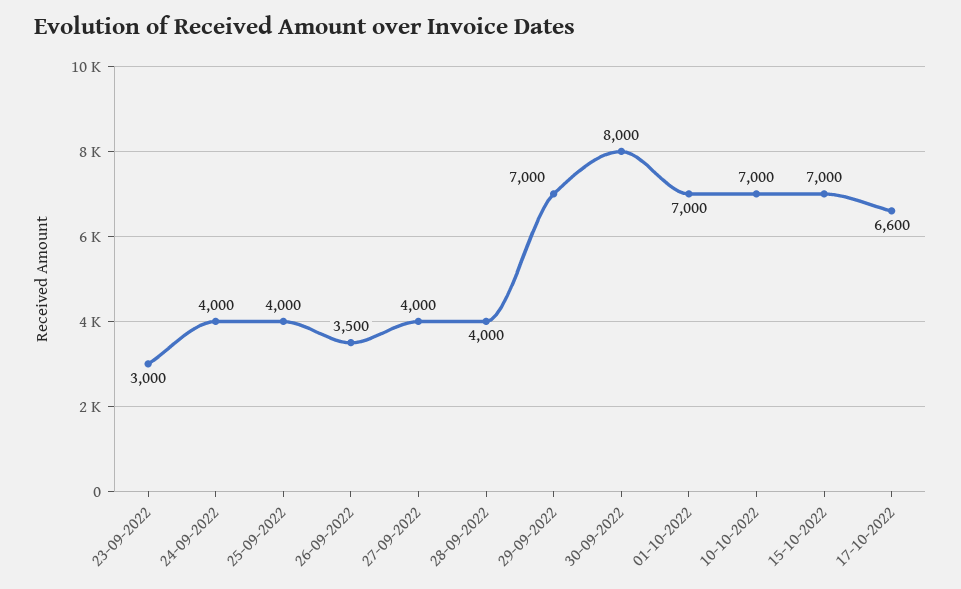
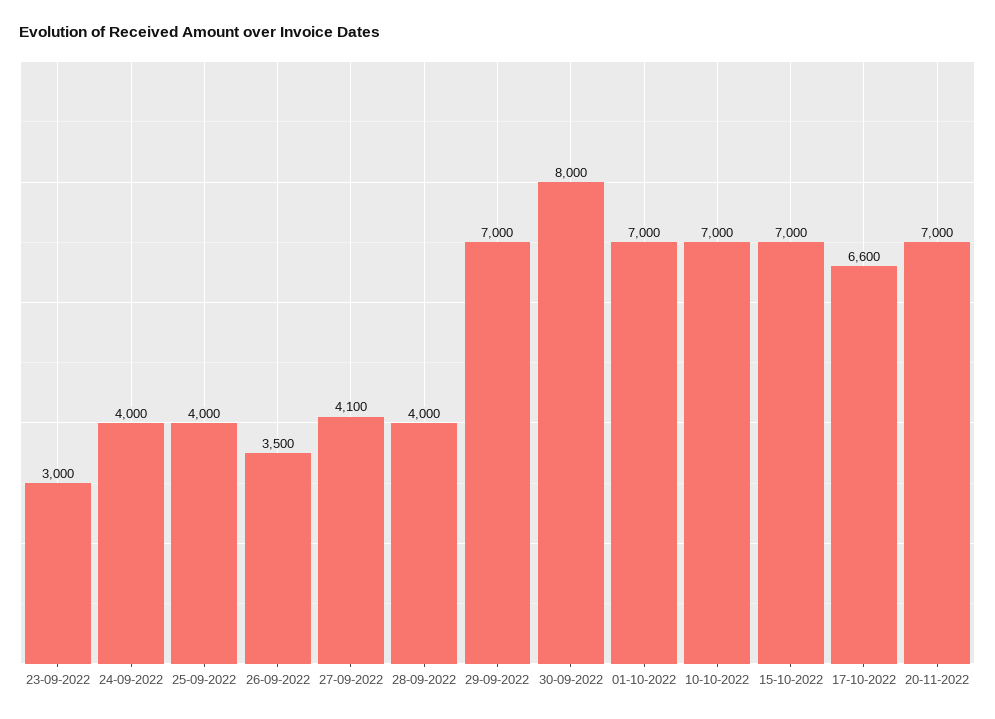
27-09-2022: 4000 -> 4100
20-11-2022: none -> 7000

